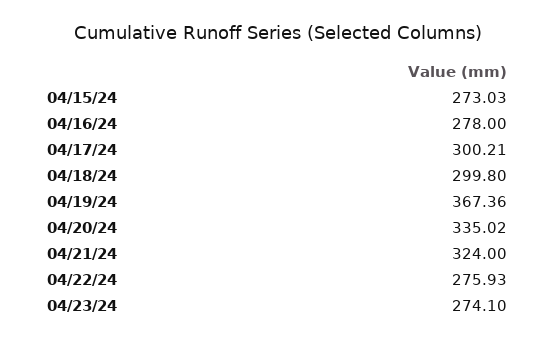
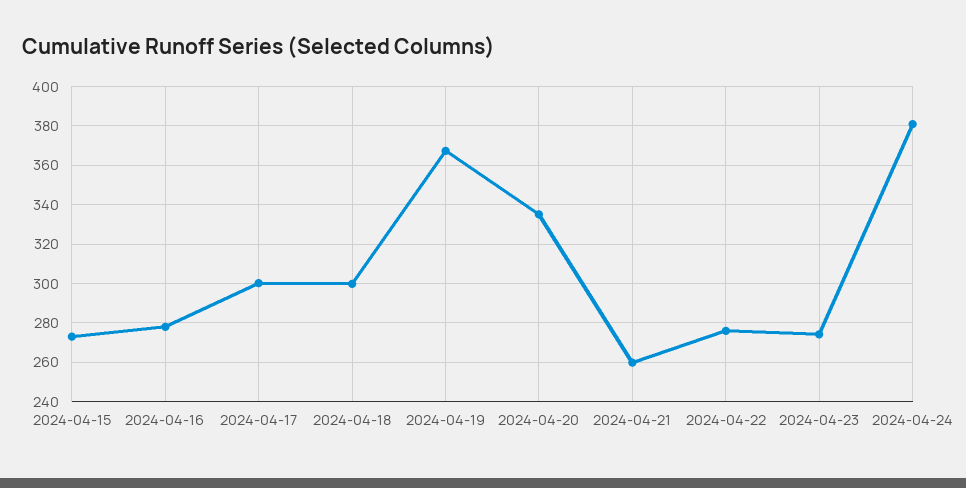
04/21/24: 324 -> 260
2024-04-24: none -> 380

